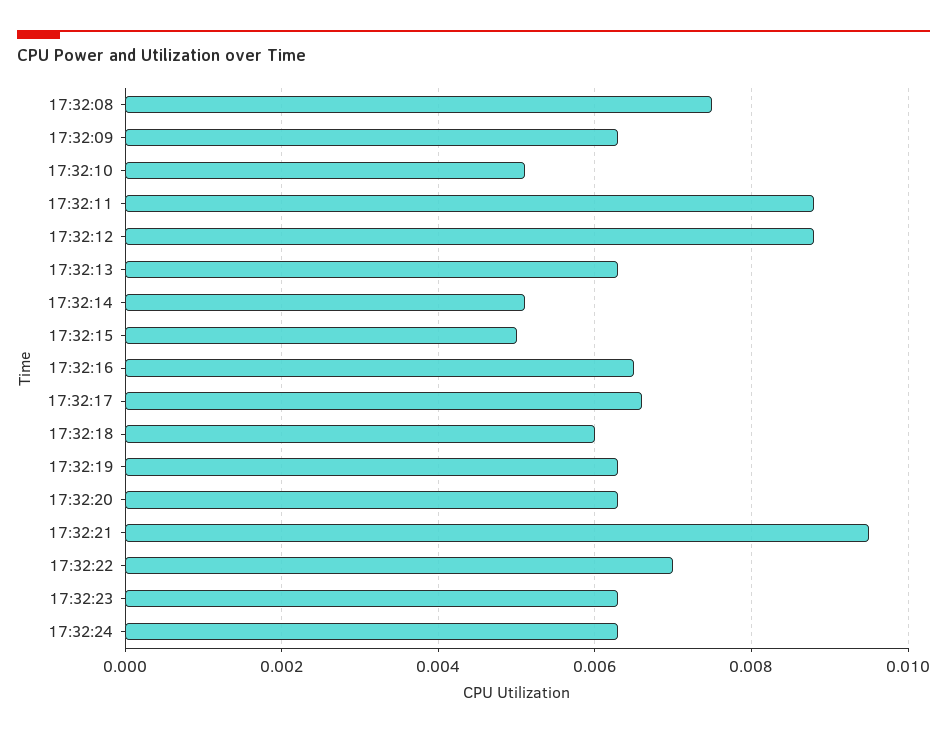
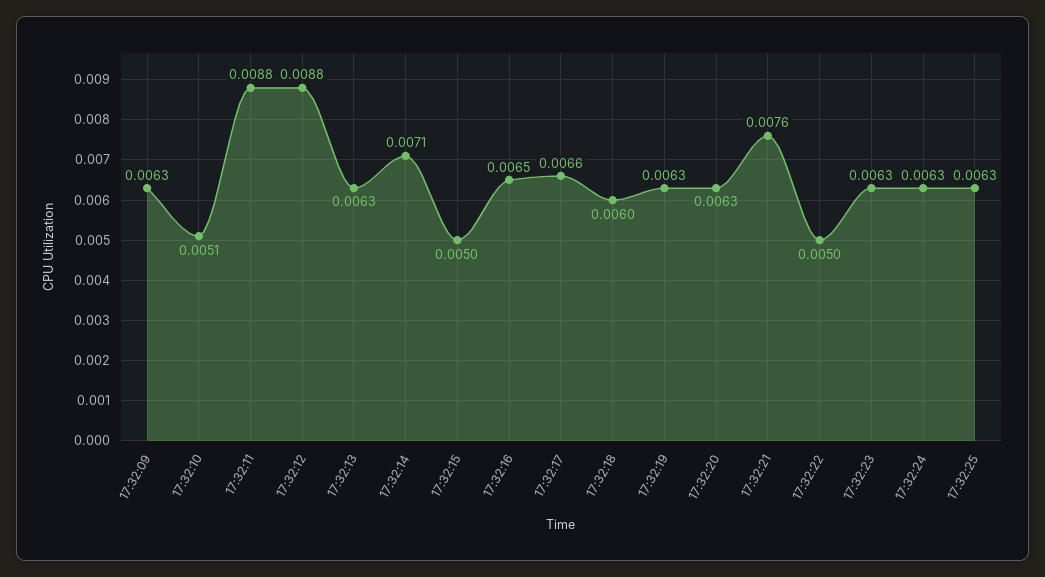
17:32:08: 0.0075 -> none
17:32:14: 0.005 -> 0.0071
17:32:21: 0.0095 -> 0.0076
17:32:22: 0.007 -> 0.005
17:32:25: none -> 0.0063

